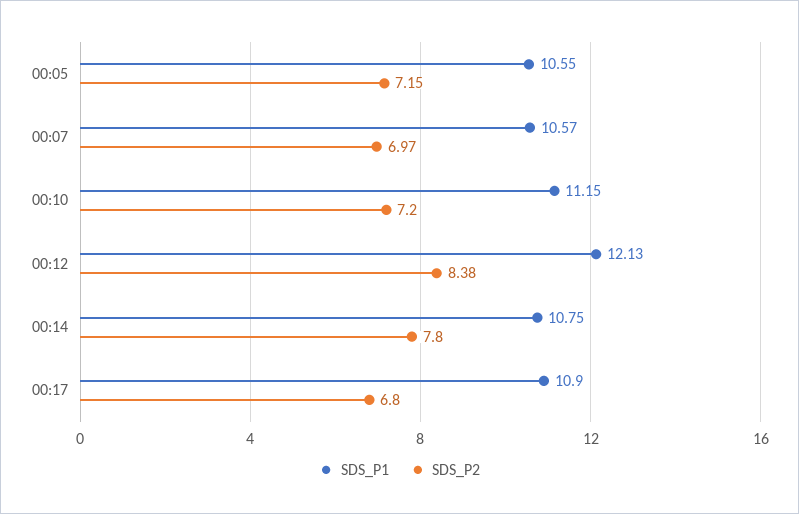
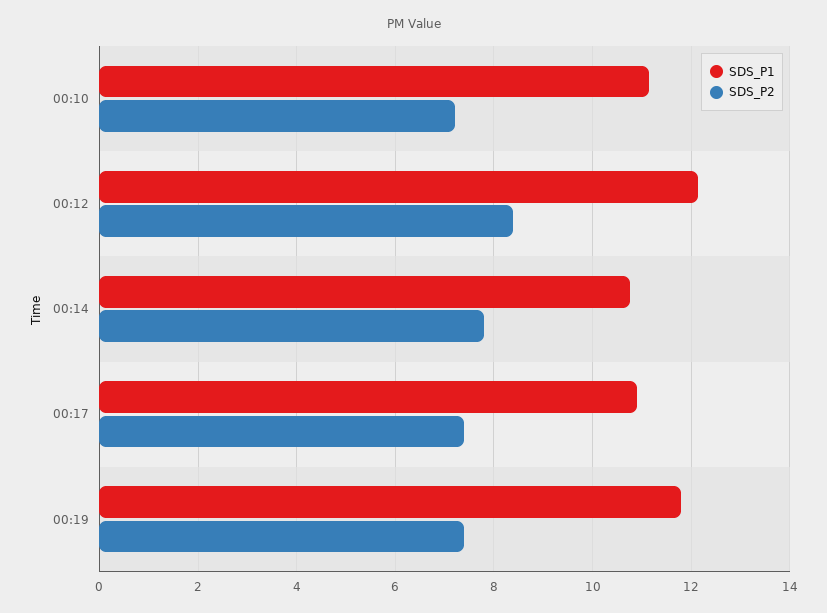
SDS_P1, 00:05: 10.55 -> none
SDS_P2, 00:05: 7.15 -> none
SDS_P1, 00:07: 10.57 -> none
SDS_P2, 00:07: 6.97 -> none
SDS_P2, 00:17: 6.8 -> 7.4
SDS_P1, 00:19: none -> 11.8
SDS_P2, 00:19: none -> 7.4

